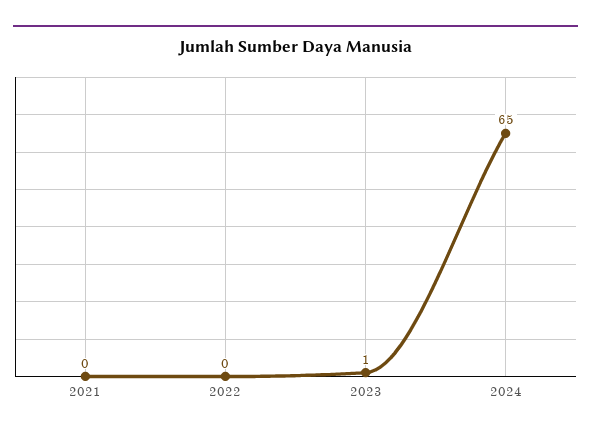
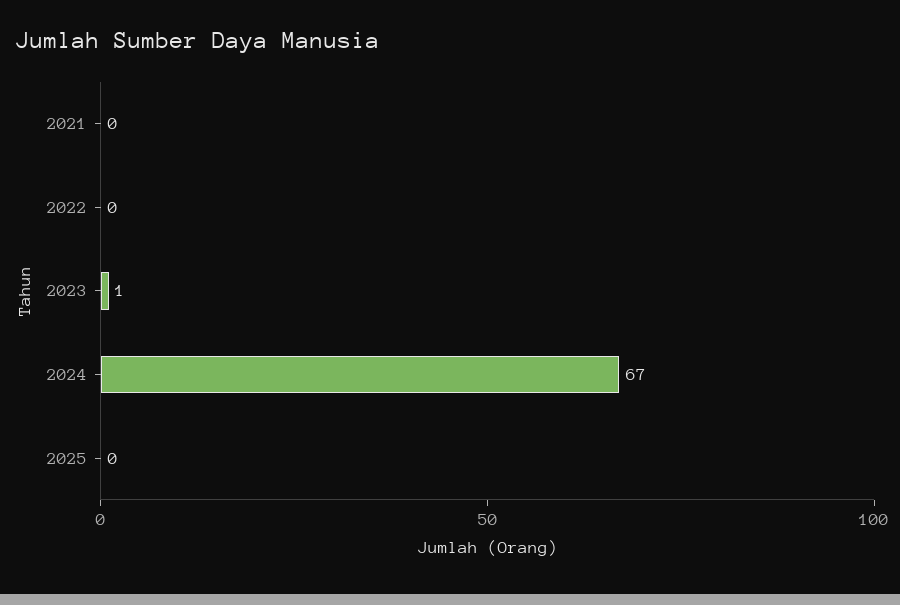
2024: 65 -> 67
2025: none -> 0

